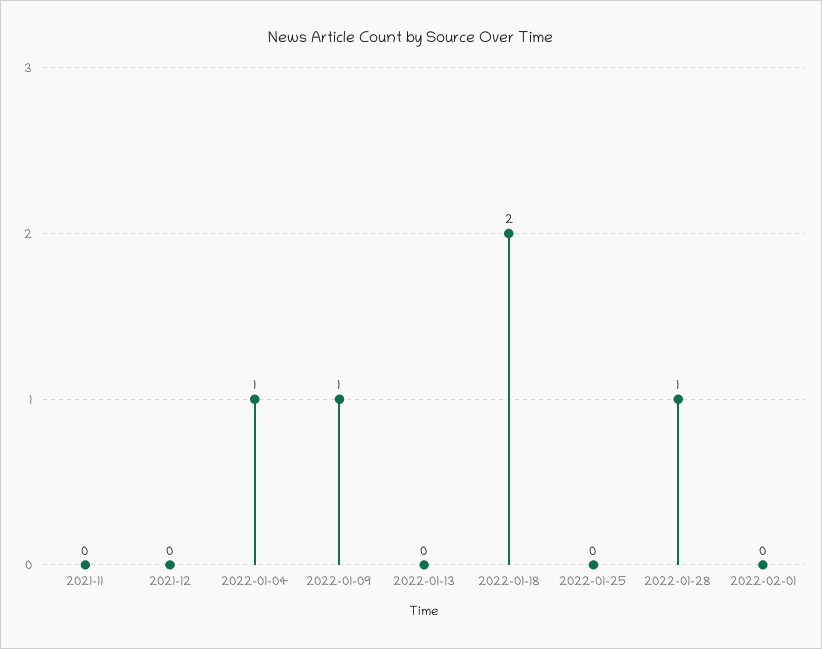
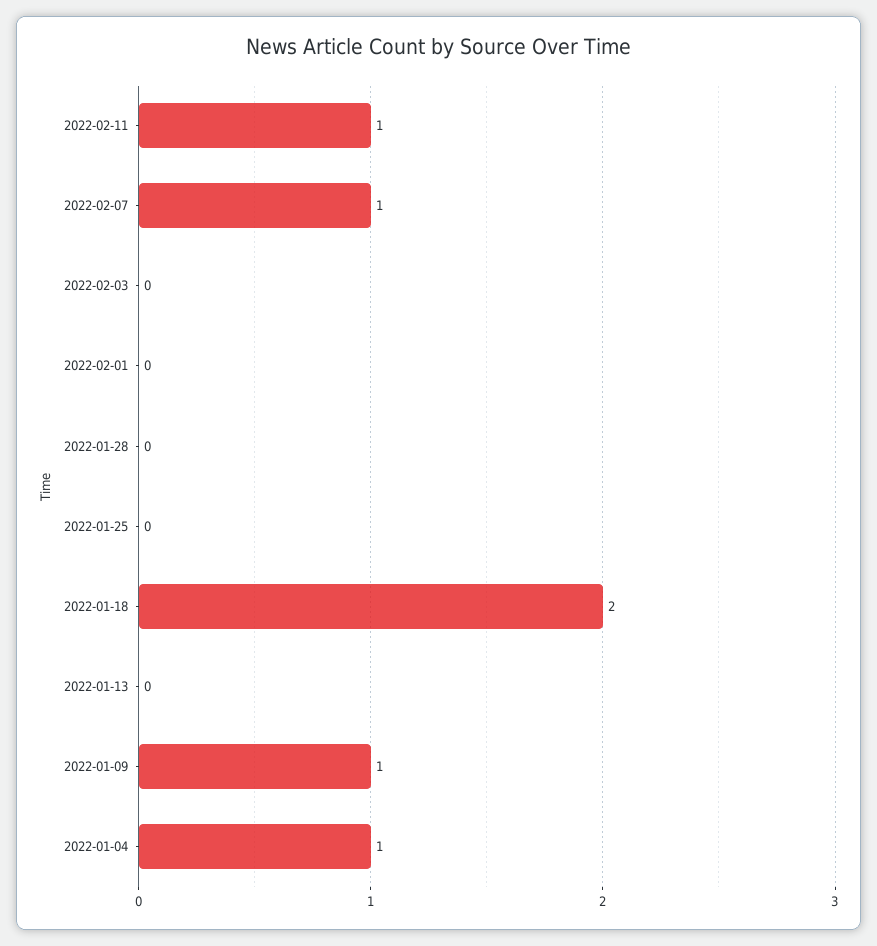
2021-11: 0 -> none
2021-12: 0 -> none
2022-01-28: 1 -> 0
2022-02-11: none -> 1
2022-02-07: none -> 1
2022-02-03: none -> 0

